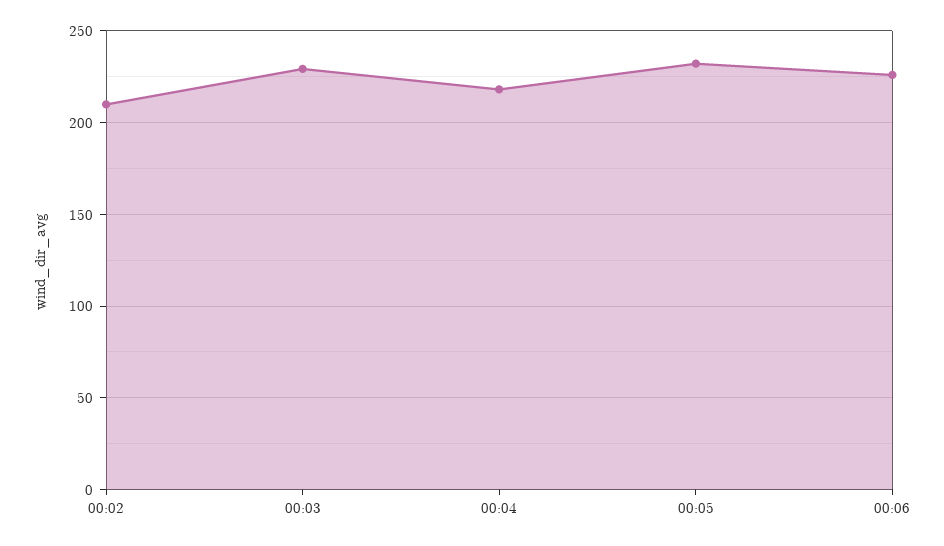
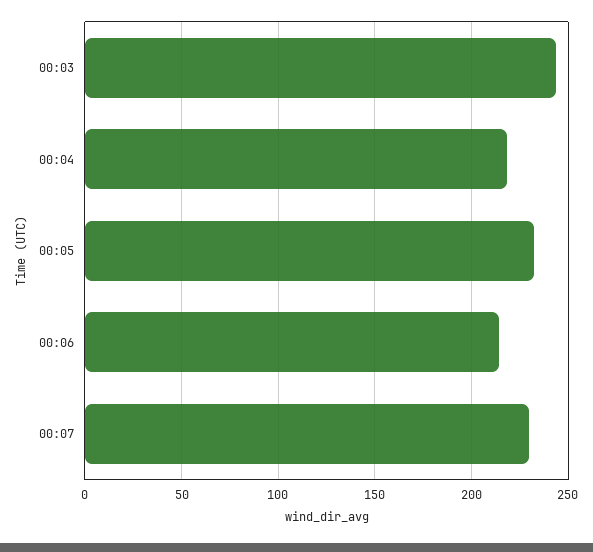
00:02: 210 -> none
00:03: 230 -> 245
00:06: 225 -> 215
00:07: none -> 230

